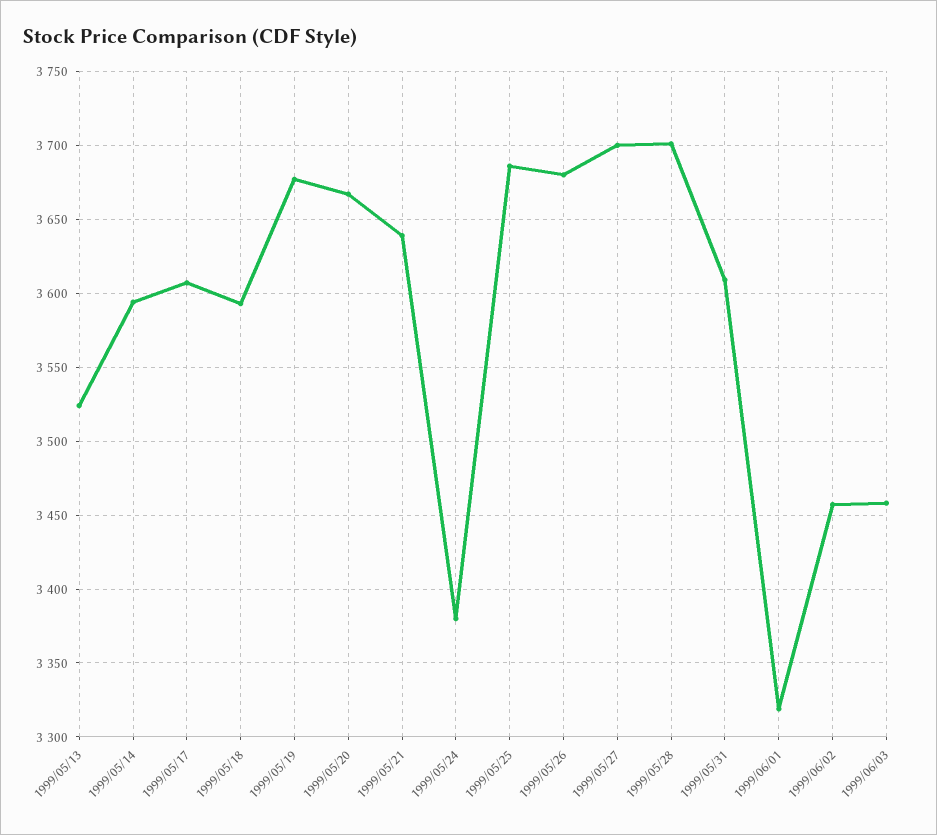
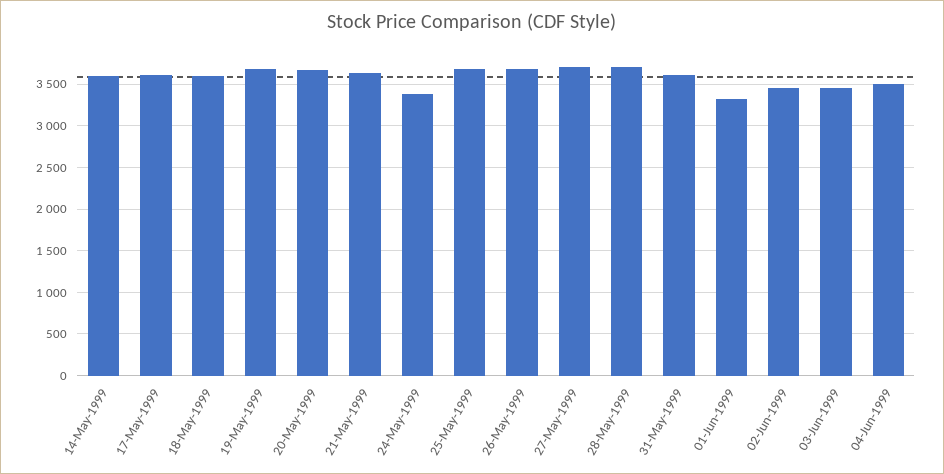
1999/05/13: 3525 -> none
04-Jun-1999: none -> 3500

